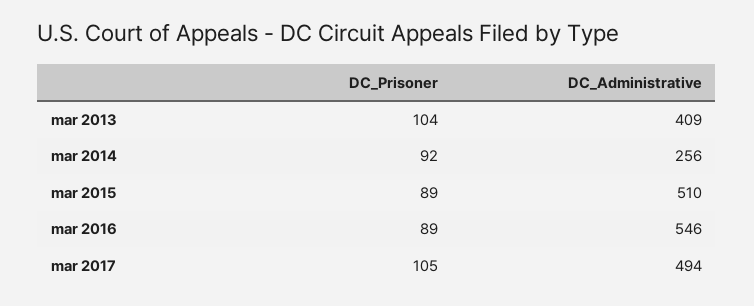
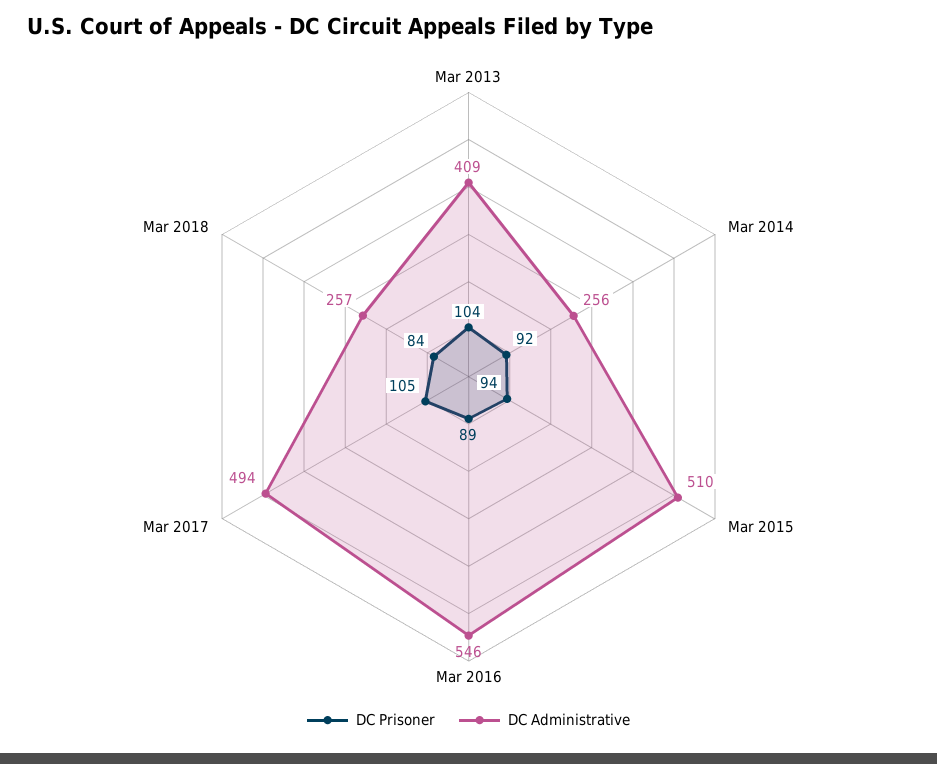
DC_Prisoner, mar 2015: 89 -> 94
DC_Prisoner, Mar 2018: none -> 84
DC_Administrative, Mar 2018: none -> 257

